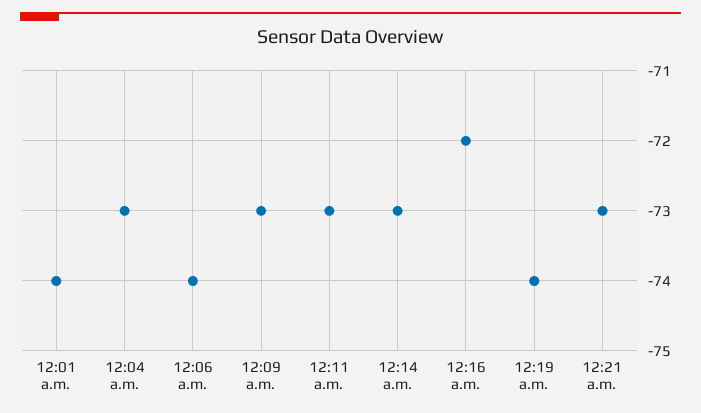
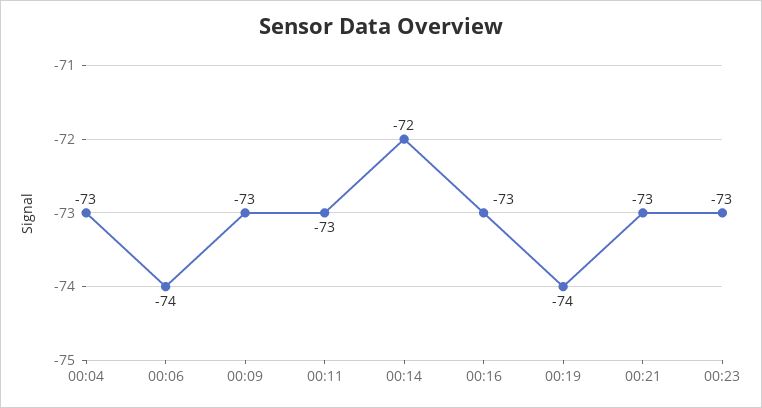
12:01 a.m.: -74 -> none
12:14 a.m.: -73 -> -72
12:16 a.m.: -72 -> -73
00:23: none -> -73

